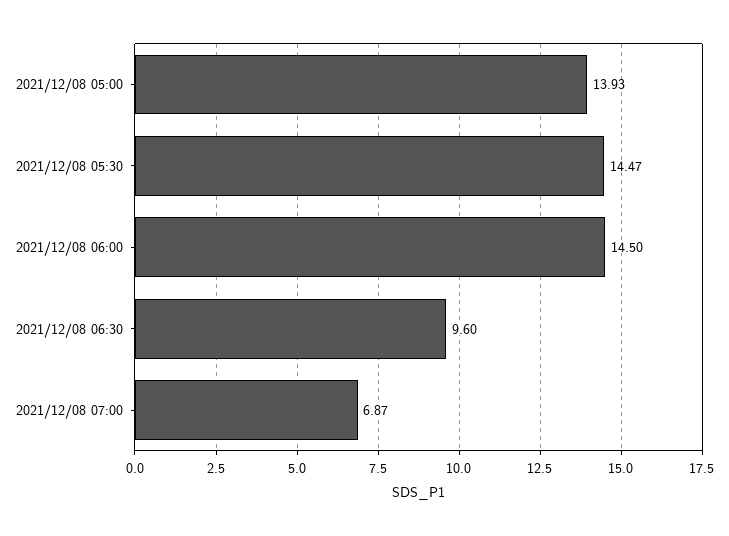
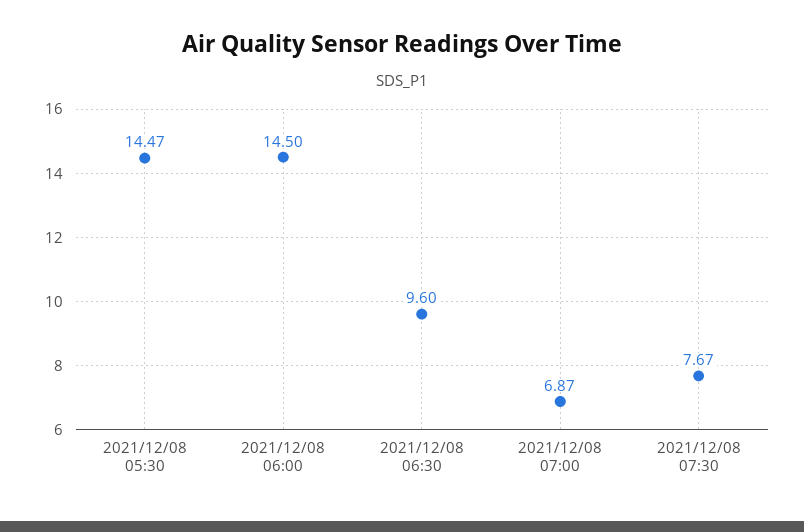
2021/12/08 05:00: 13.93 -> none
2021/12/08 07:30: none -> 7.67

